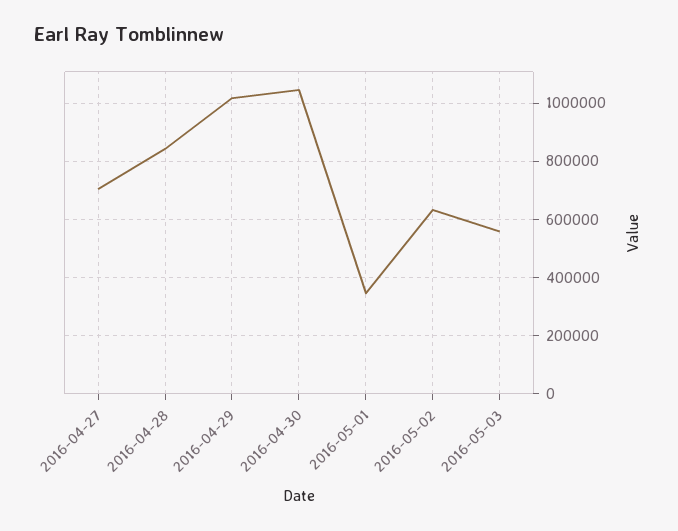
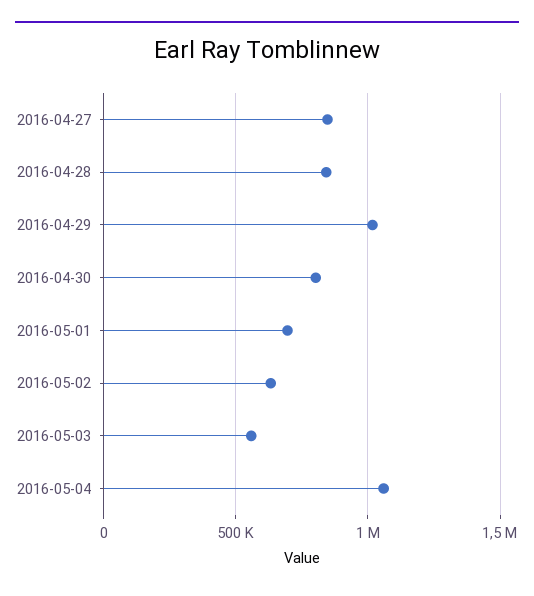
2016-04-27: 700000 -> 850000
2016-04-30: 1050000 -> 800000
2016-05-01: 350000 -> 700000
2016-05-04: none -> 1050000

